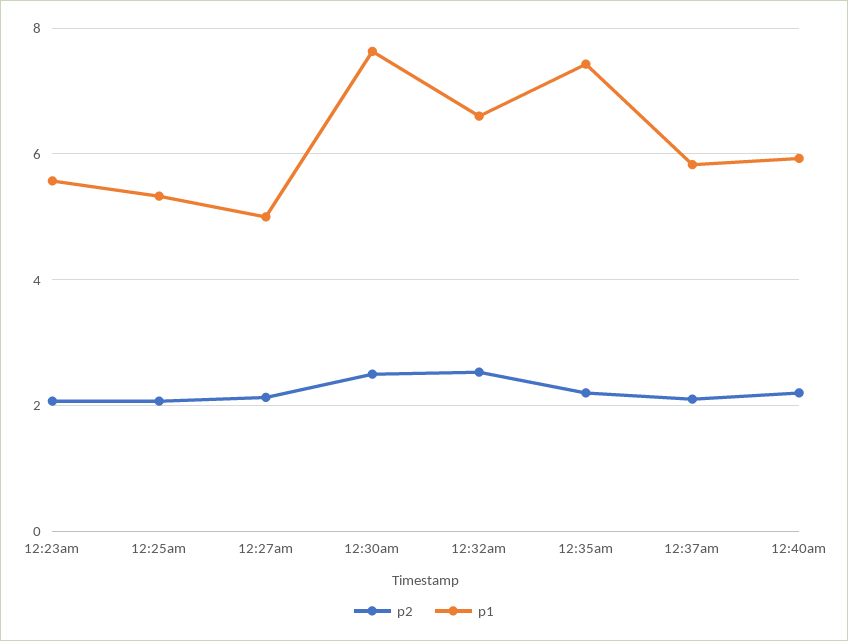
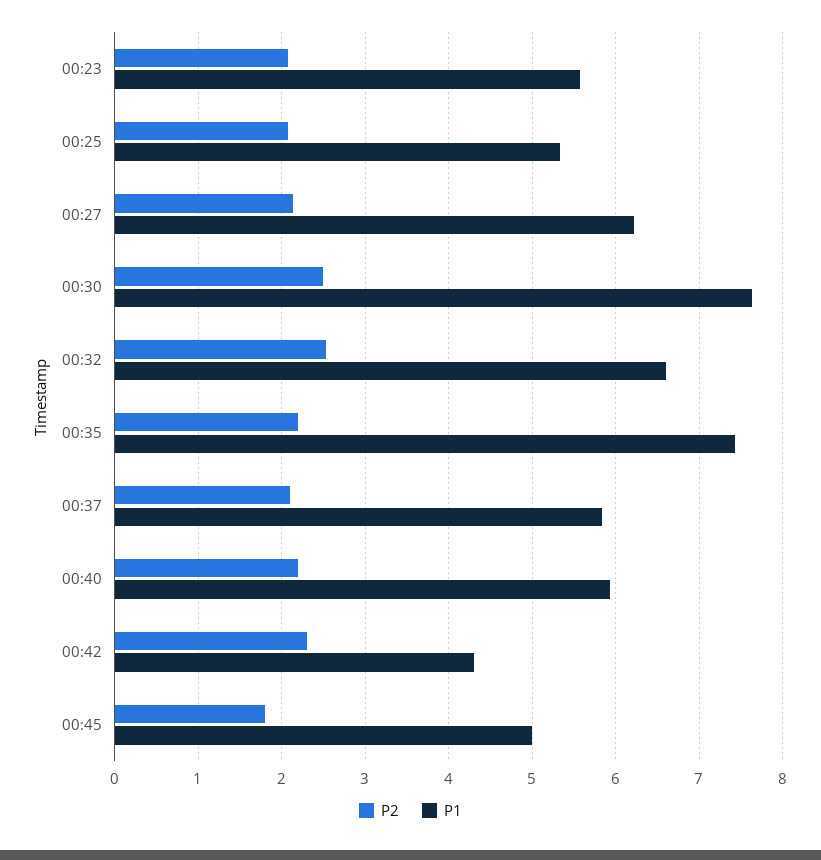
p1, 12:27am: 5 -> 6.2
p2, 00:42: none -> 2.3
p1, 00:42: none -> 4.3
p2, 00:45: none -> 1.8
p1, 00:45: none -> 5

